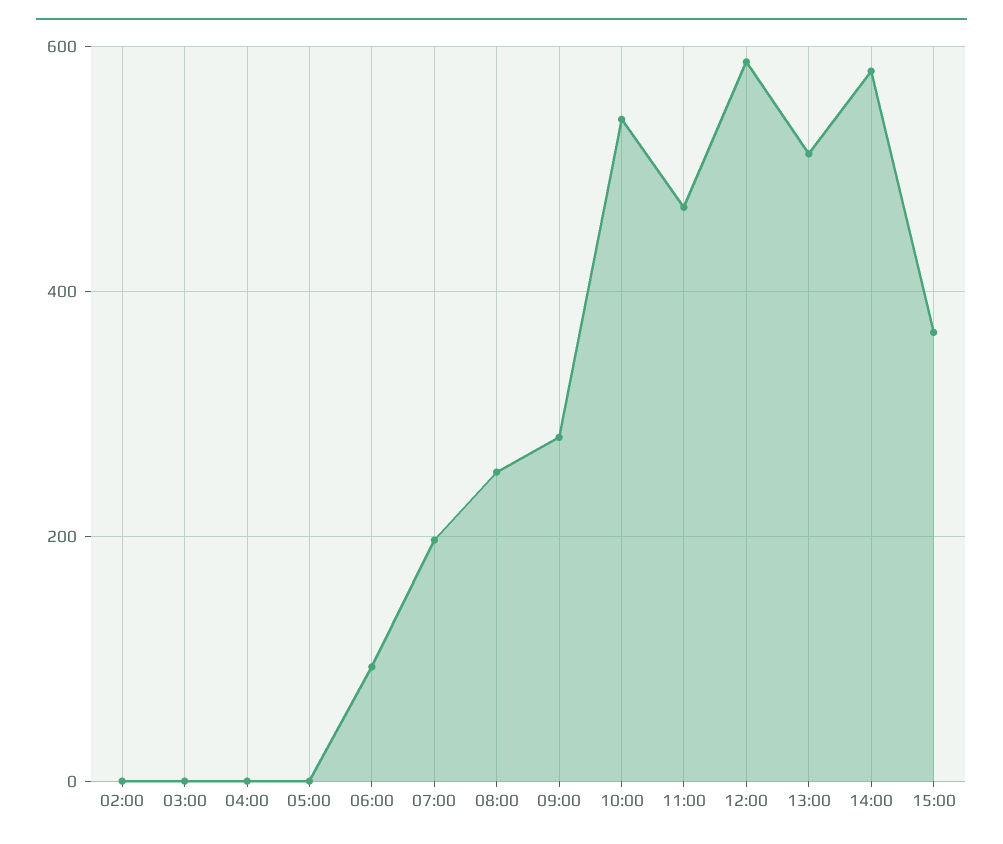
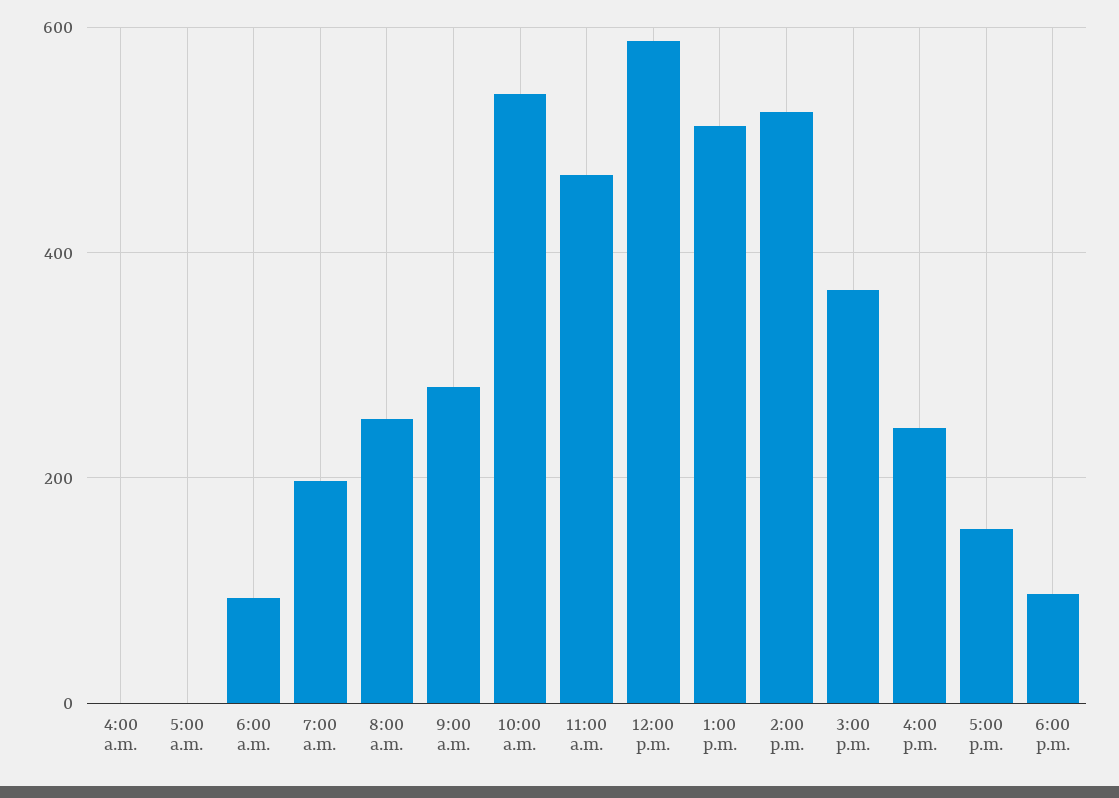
02:00: 0 -> none
03:00: 0 -> none
14:00: 580 -> 520
4:00 p.m.: none -> 240
5:00 p.m.: none -> 160
6:00 p.m.: none -> 100

